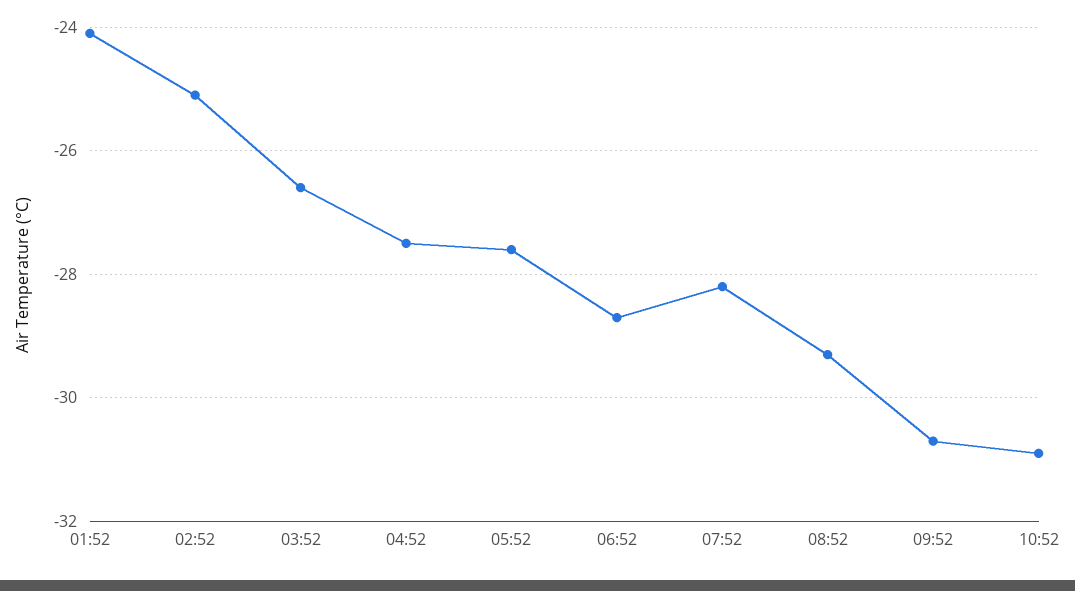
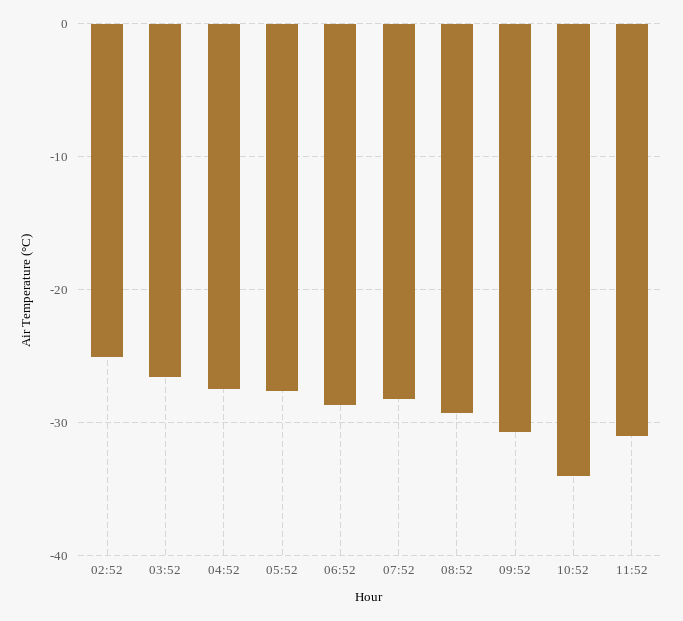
01:52: -24 -> none
10:52: -31 -> -34
11:52: none -> -31

